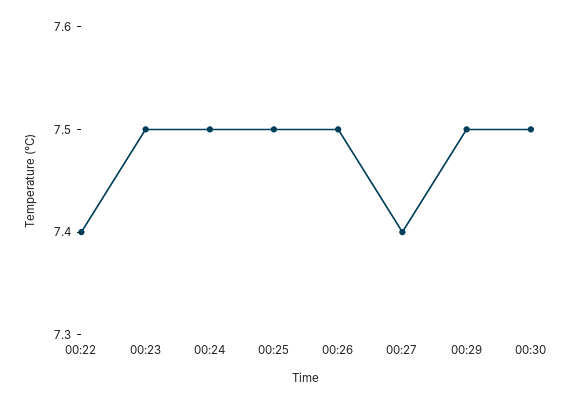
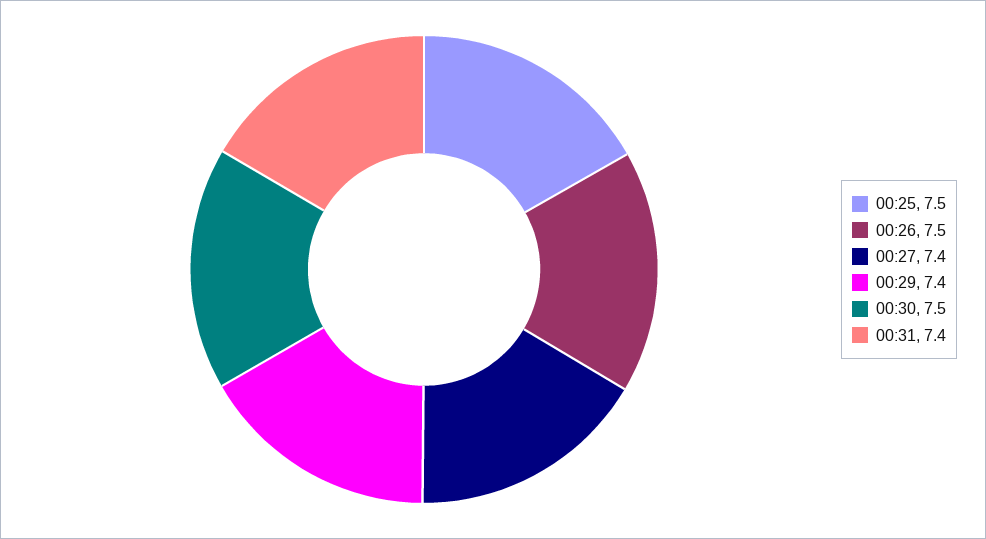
00:22: 7.4 -> none
00:23: 7.5 -> none
00:24: 7.5 -> none
00:29: 7.5 -> 7.4
00:31: none -> 7.4

